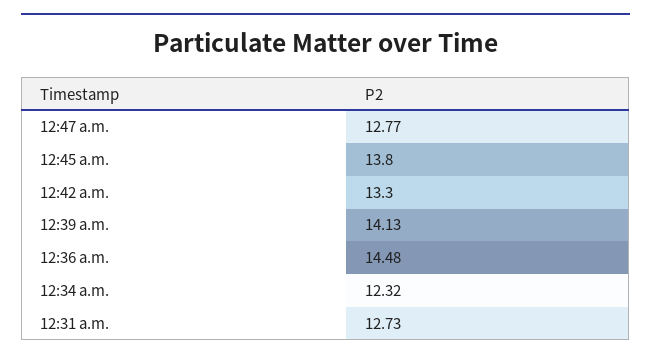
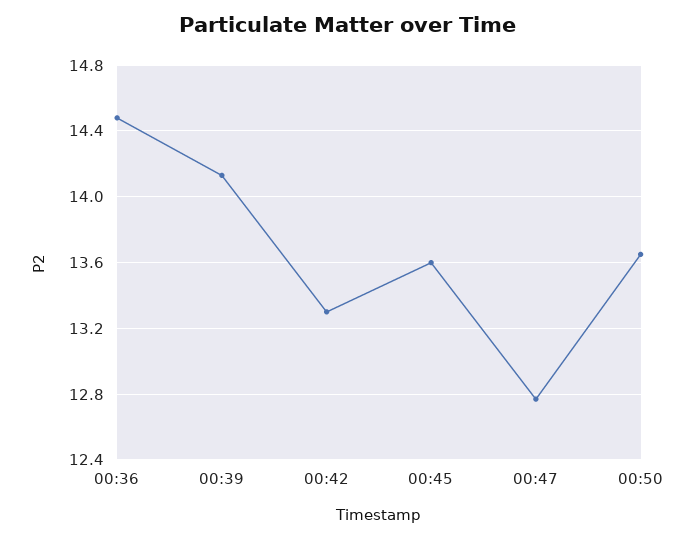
12:45 a.m.: 13.8 -> 13.6
12:34 a.m.: 12.32 -> none
12:31 a.m.: 12.73 -> none
00:50: none -> 13.65

